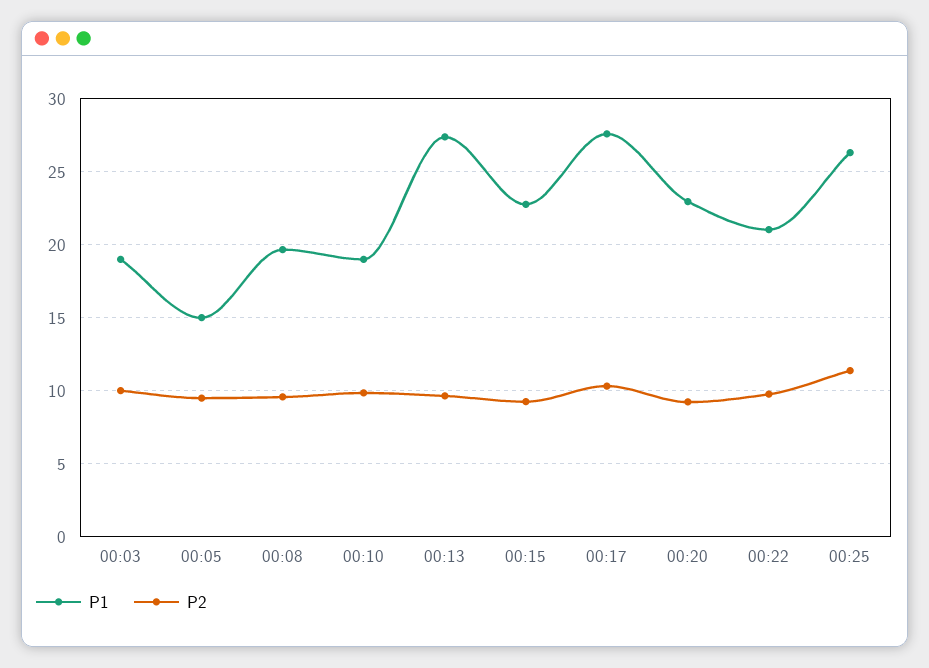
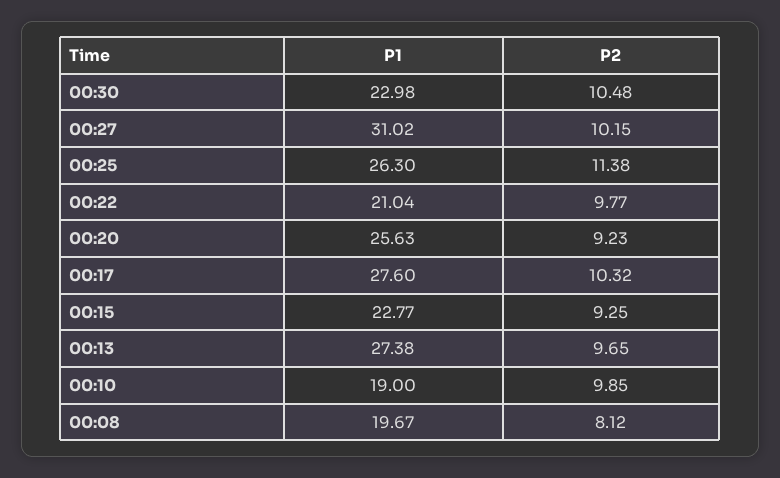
P1, 00:03: 19 -> none
P2, 00:03: 10 -> none
P1, 00:05: 15 -> none
P2, 00:05: 9.5 -> none
P2, 00:08: 9.5 -> 8.12
P1, 00:20: 23 -> 25.63
P1, 00:30: none -> 22.98
P2, 00:30: none -> 10.48
P1, 00:27: none -> 31.02
P2, 00:27: none -> 10.15

